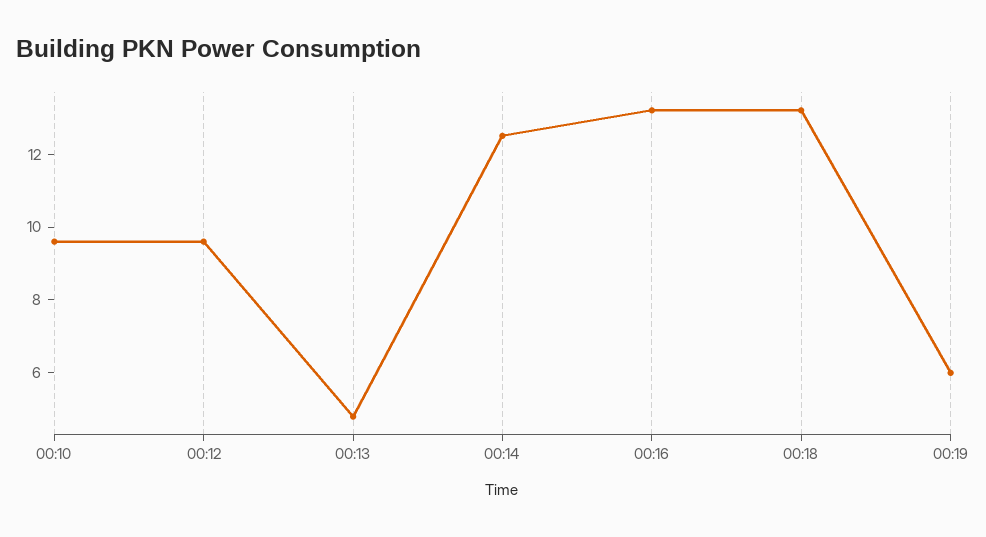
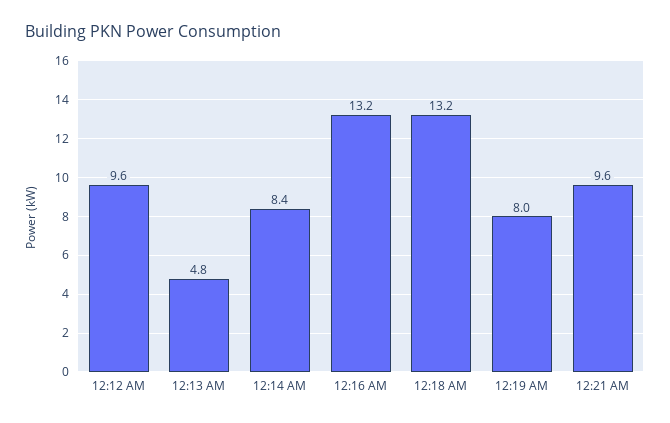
00:10: 9.5 -> none
00:14: 12.5 -> 8.4
00:19: 6 -> 8
12:21 AM: none -> 9.6

